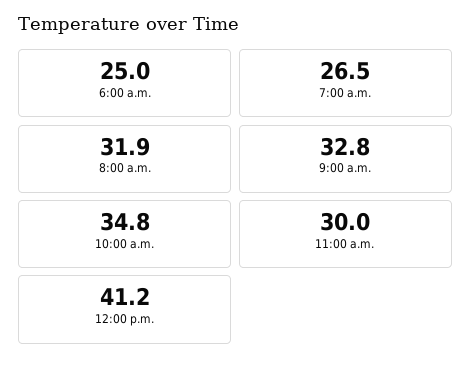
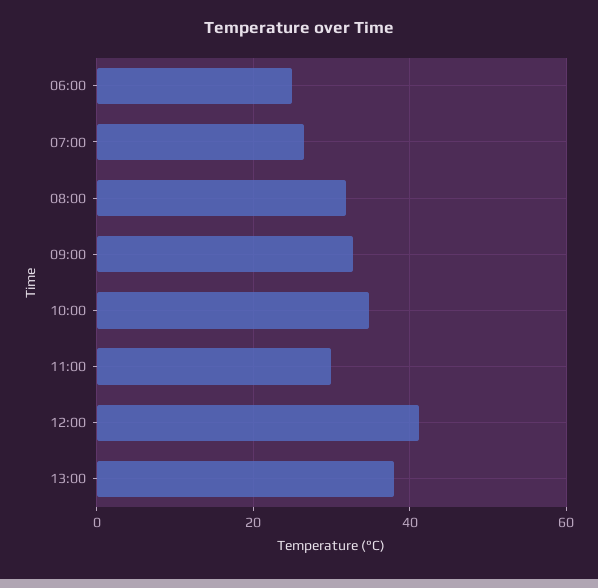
13:00: none -> 38

